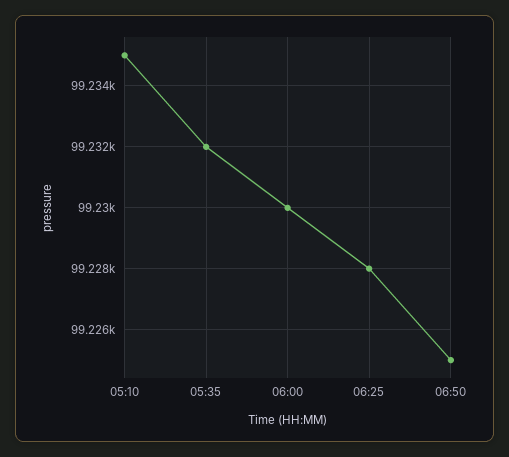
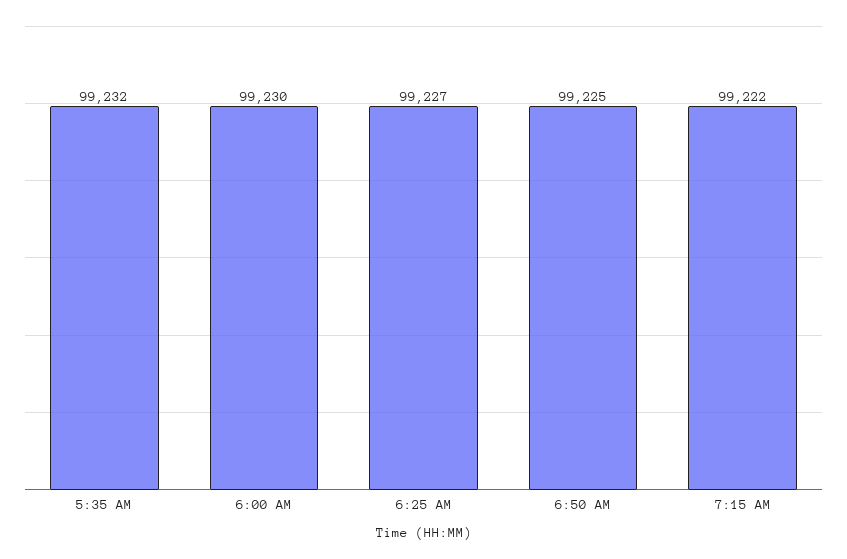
05:10: 99235 -> none
06:25: 99228 -> 99227
7:15 AM: none -> 99222

